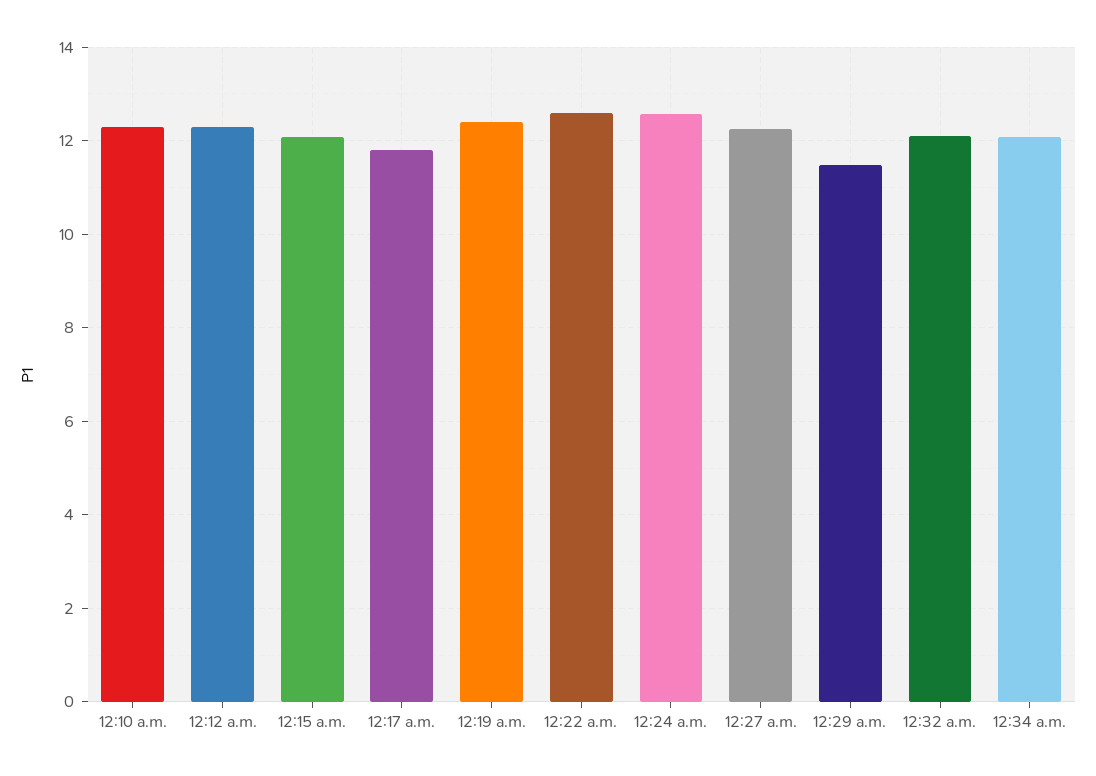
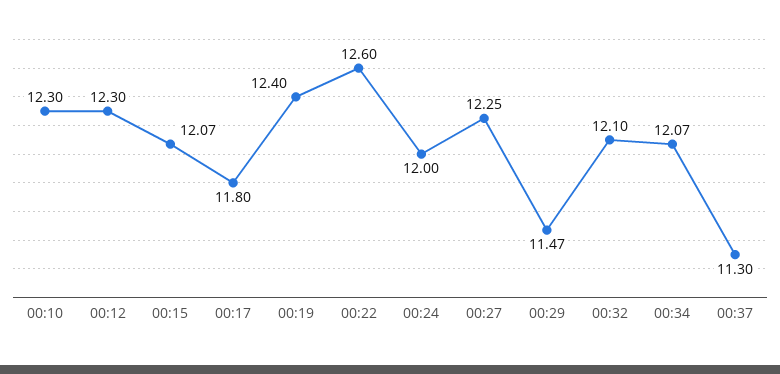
12:24 a.m.: 12.6 -> 12
00:37: none -> 11.3

